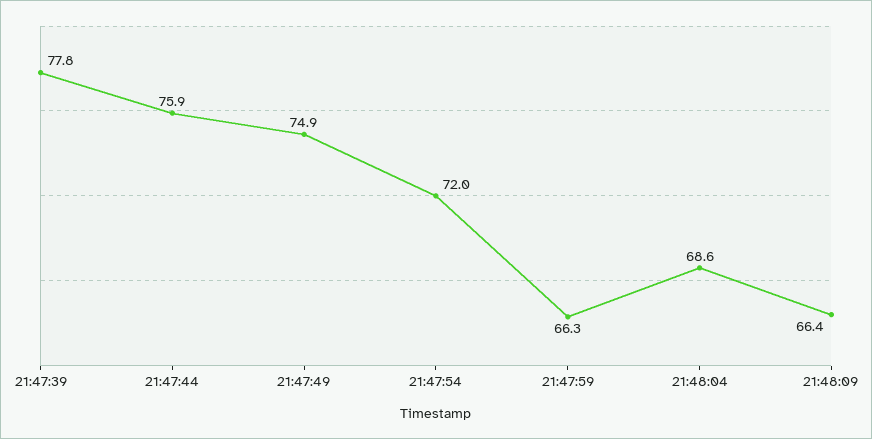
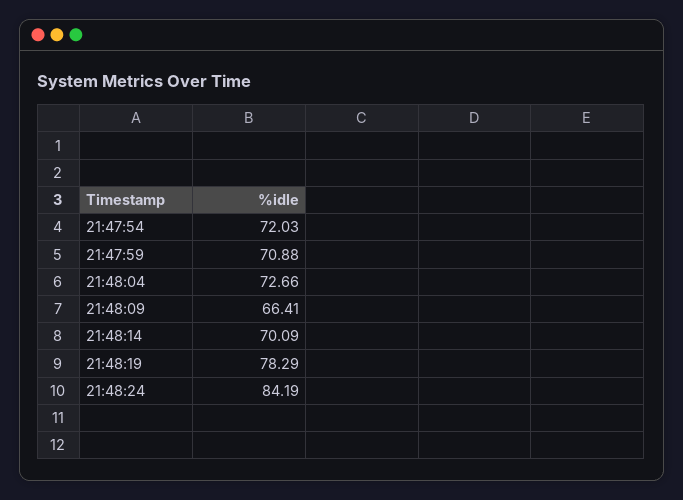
21:47:39: 77.8 -> none
21:47:44: 75.9 -> none
21:47:49: 74.9 -> none
21:47:59: 66.3 -> 70.88
21:48:04: 68.6 -> 72.66
21:48:14: none -> 70.09
21:48:19: none -> 78.29
21:48:24: none -> 84.19

